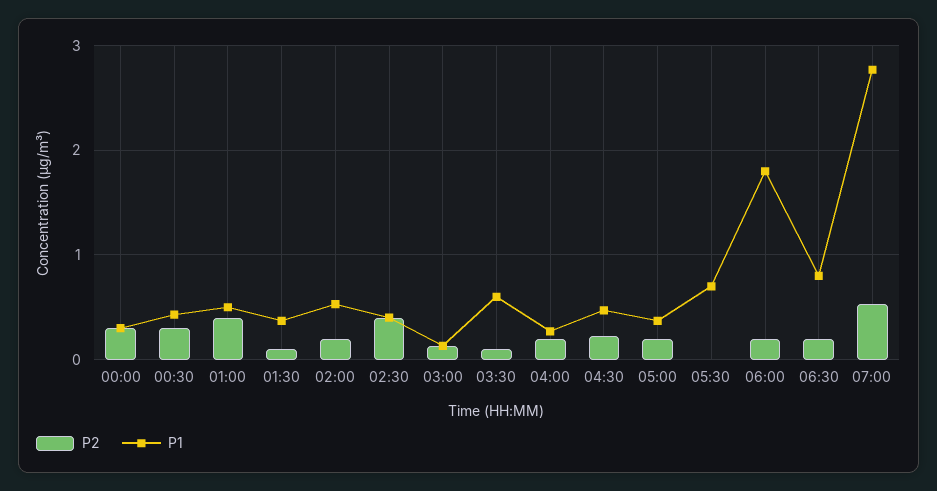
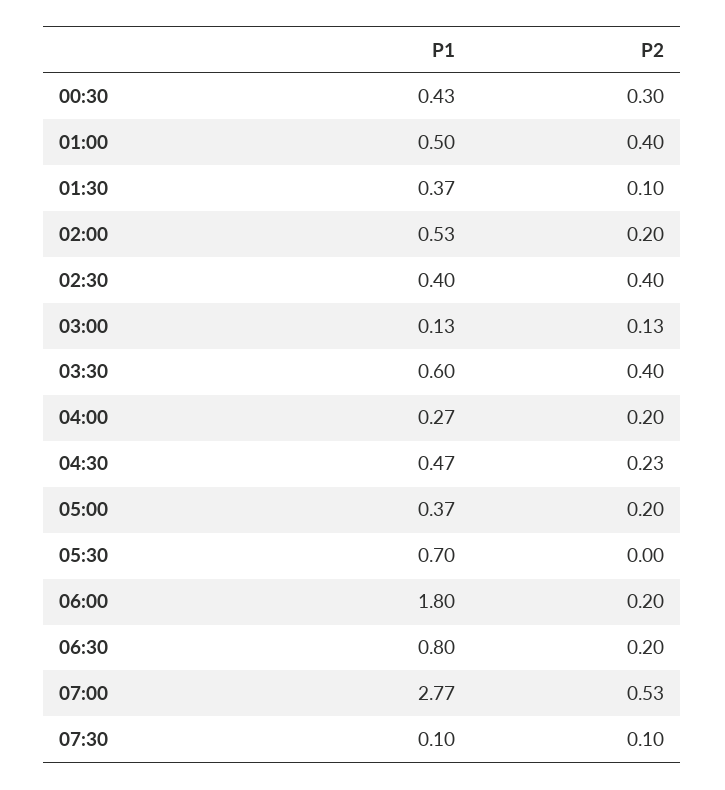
P2, 00:00: 0.3 -> none
P1, 00:00: 0.3 -> none
P2, 03:30: 0.1 -> 0.4
P1, 07:30: none -> 0.1
P2, 07:30: none -> 0.1

